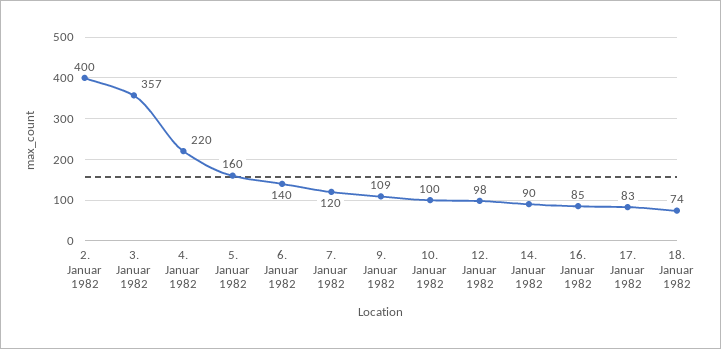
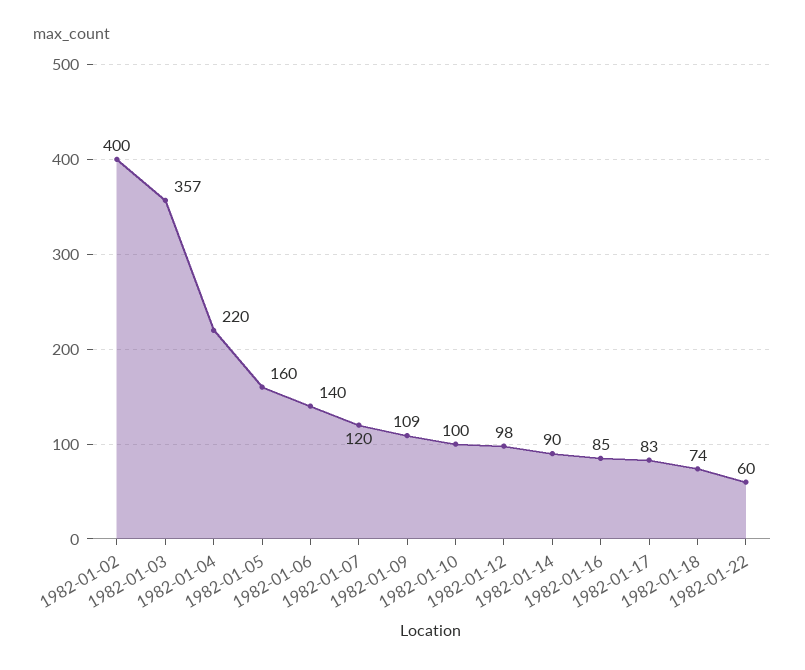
1982-01-22: none -> 60

